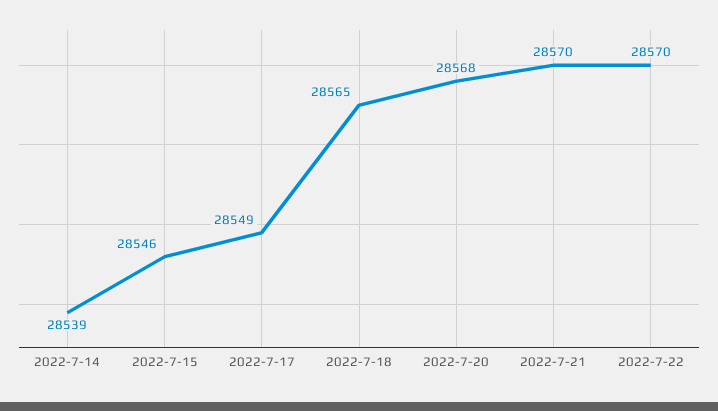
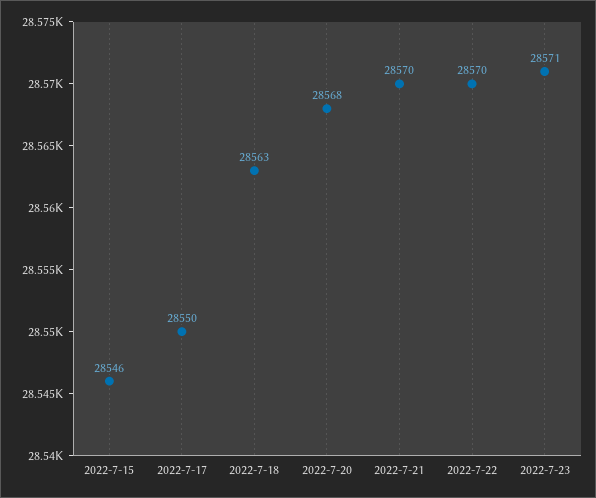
2022-7-14: 28539 -> none
2022-7-17: 28549 -> 28550
2022-7-18: 28565 -> 28563
2022-7-23: none -> 28571

